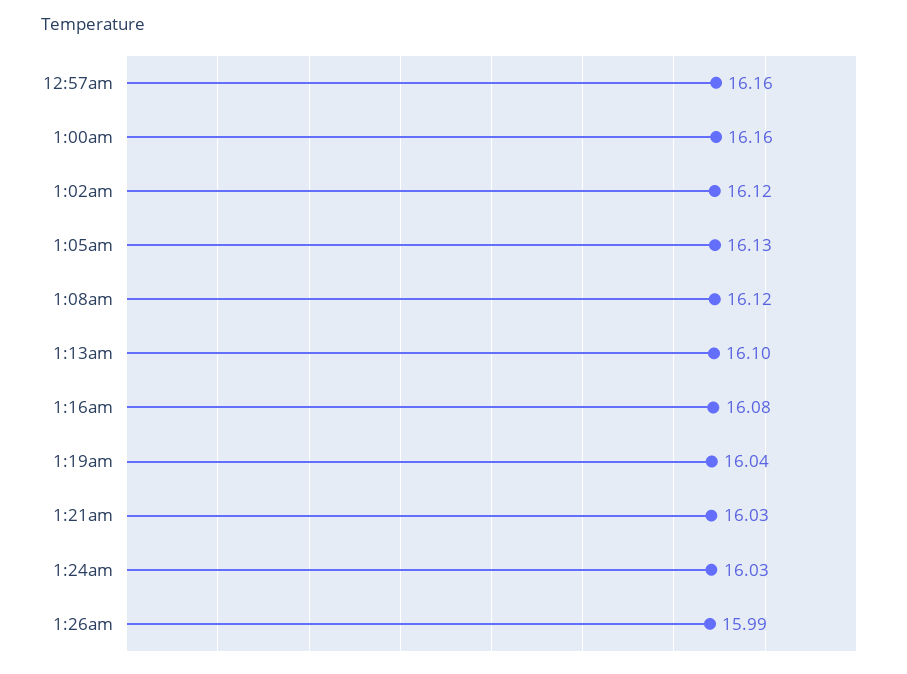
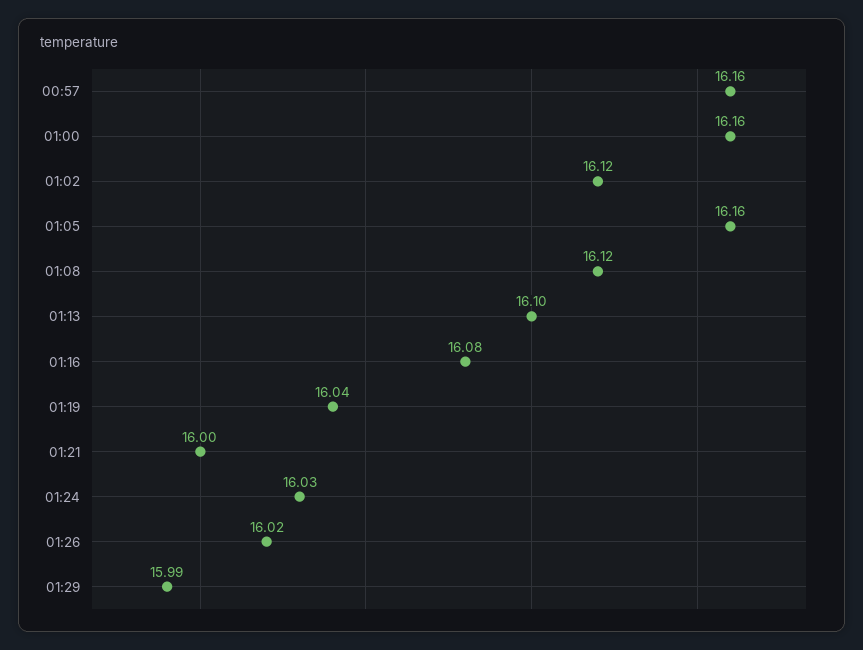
1:05am: 16.13 -> 16.16
1:21am: 16.03 -> 16
1:26am: 15.99 -> 16.02
01:29: none -> 15.99

